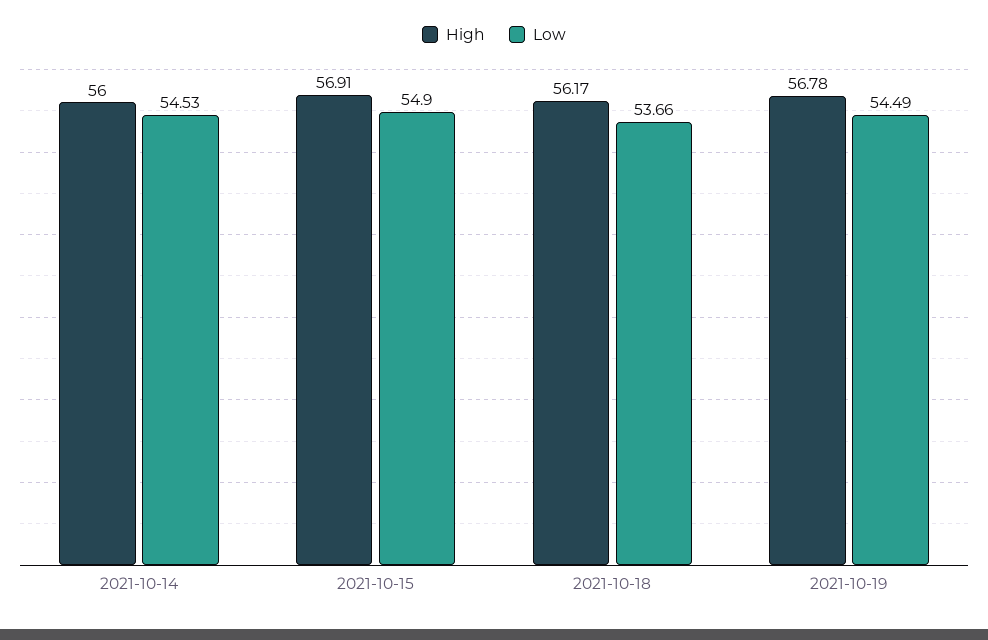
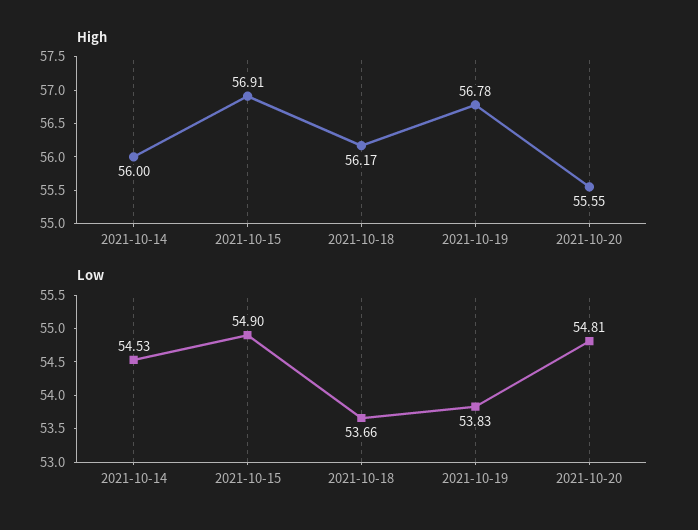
Low, 2021-10-19: 54.49 -> 53.83
High, 2021-10-20: none -> 55.55
Low, 2021-10-20: none -> 54.81

